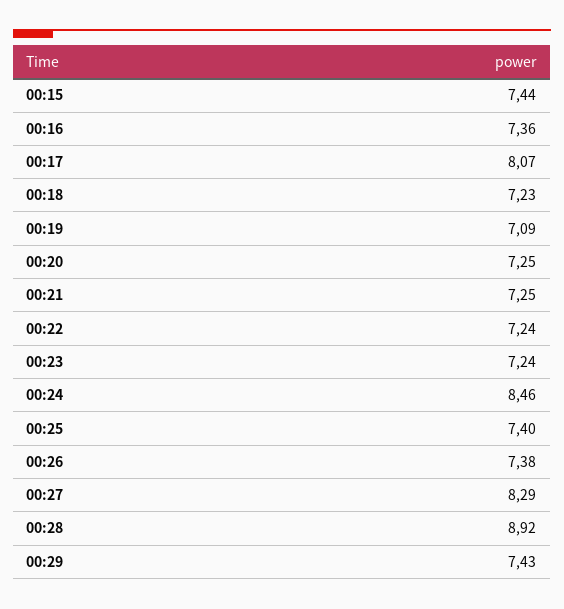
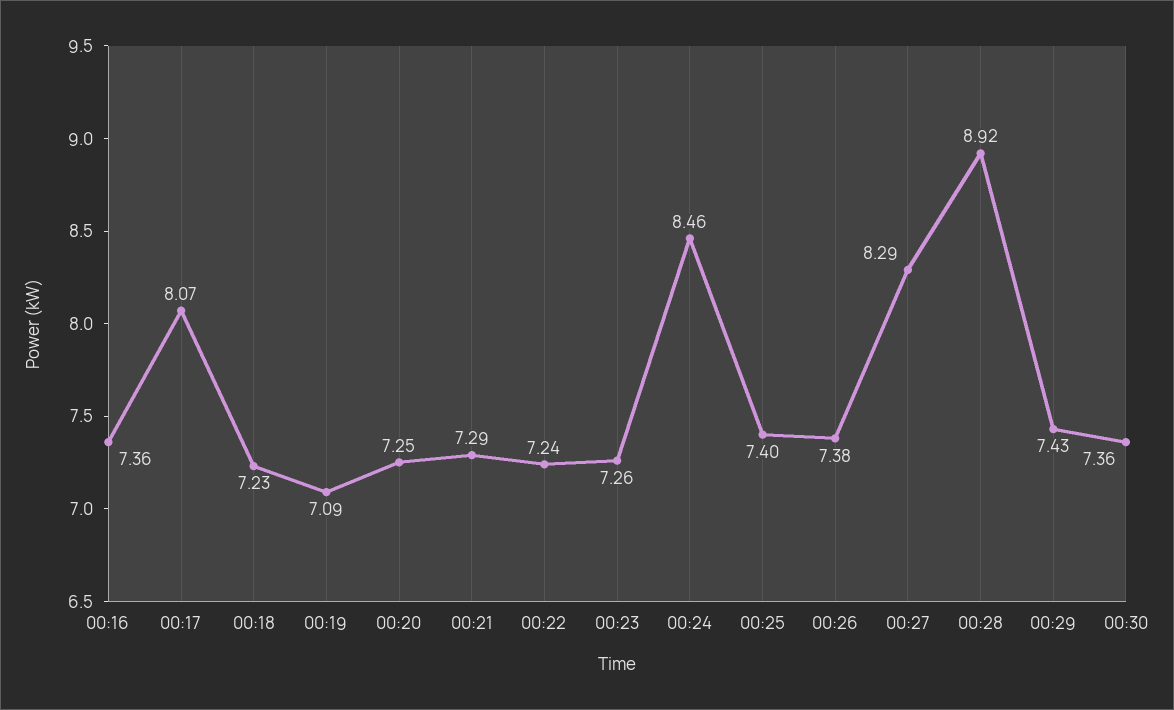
00:15: 7.44 -> none
00:21: 7.25 -> 7.29
00:23: 7.24 -> 7.26
00:30: none -> 7.36

